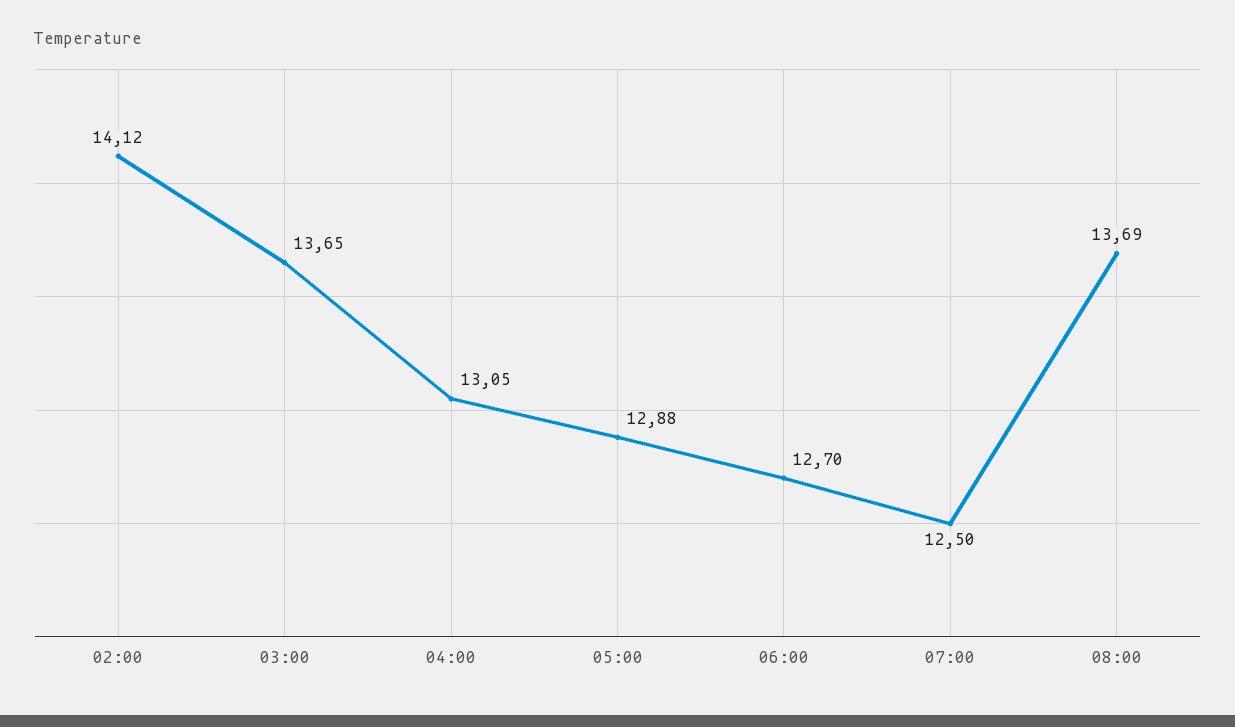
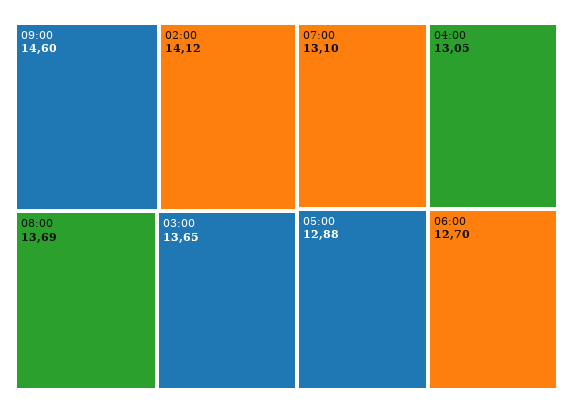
07:00: 12.5 -> 13.1
09:00: none -> 14.6

